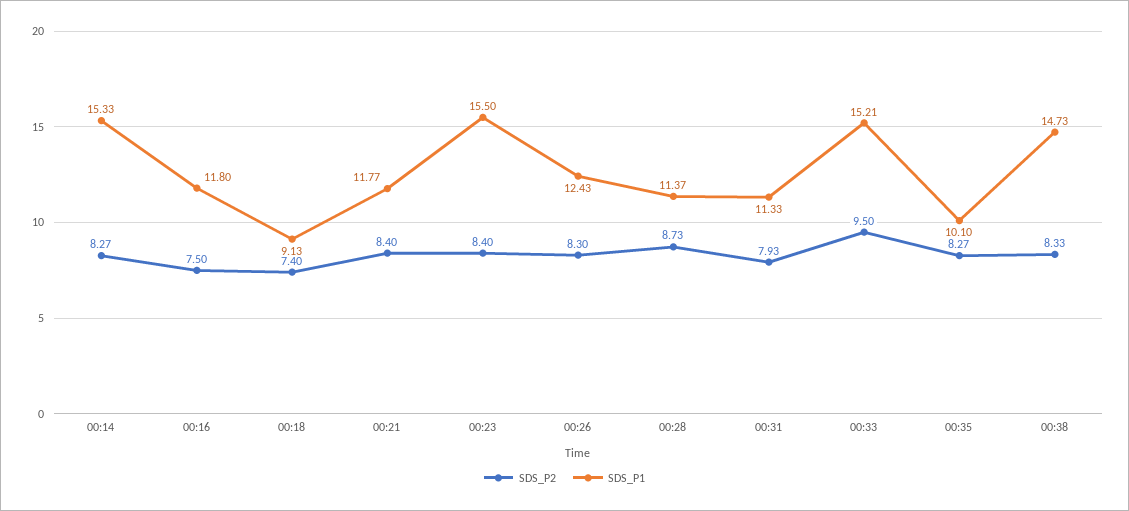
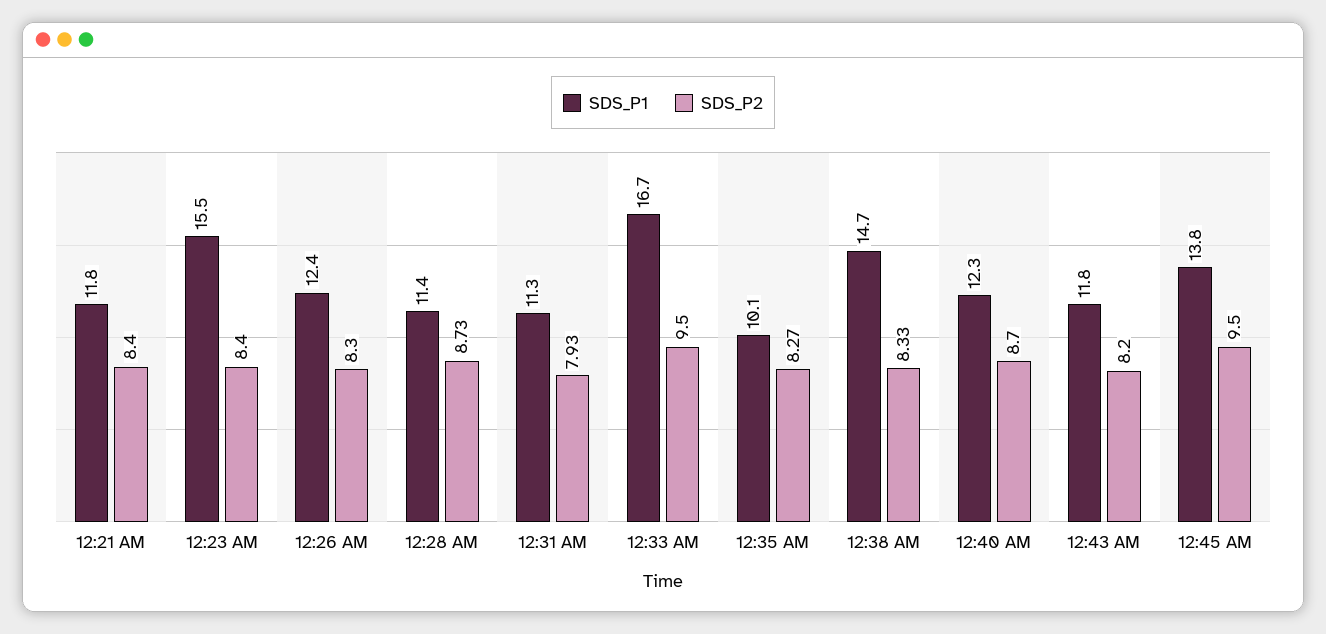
SDS_P2, 00:14: 8.27 -> none
SDS_P1, 00:14: 15.33 -> none
SDS_P2, 00:16: 7.5 -> none
SDS_P1, 00:16: 11.8 -> none
SDS_P2, 00:18: 7.4 -> none
SDS_P1, 00:18: 9.13 -> none
SDS_P1, 00:33: 15.21 -> 16.7
SDS_P1, 12:40 AM: none -> 12.3
SDS_P2, 12:40 AM: none -> 8.7
SDS_P1, 12:43 AM: none -> 11.8
SDS_P2, 12:43 AM: none -> 8.2
SDS_P1, 12:45 AM: none -> 13.8
SDS_P2, 12:45 AM: none -> 9.5

